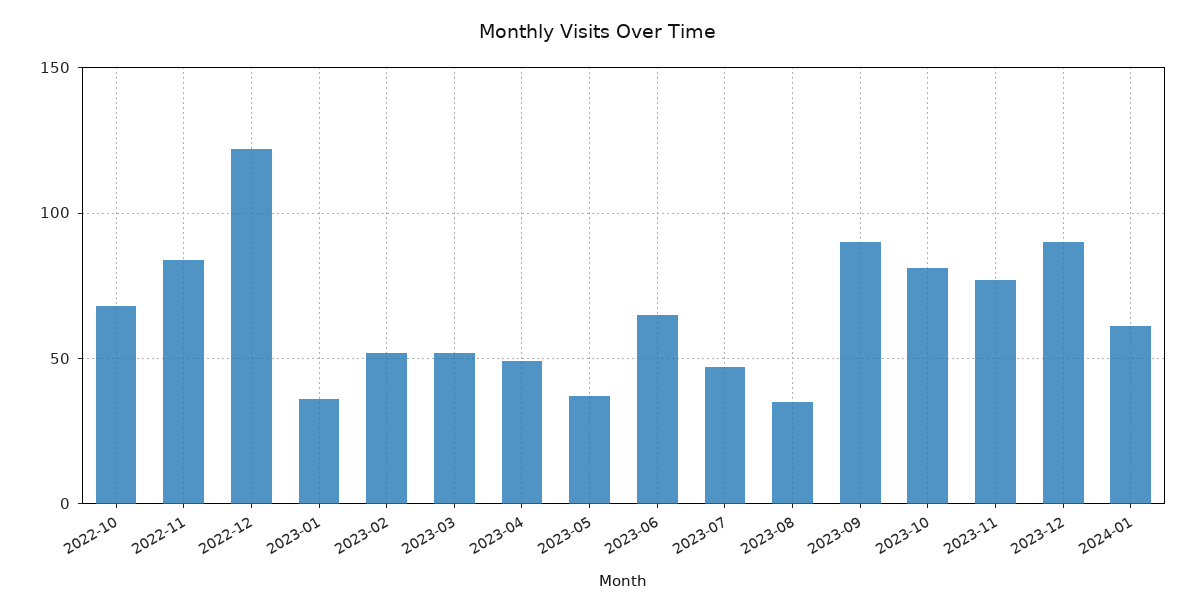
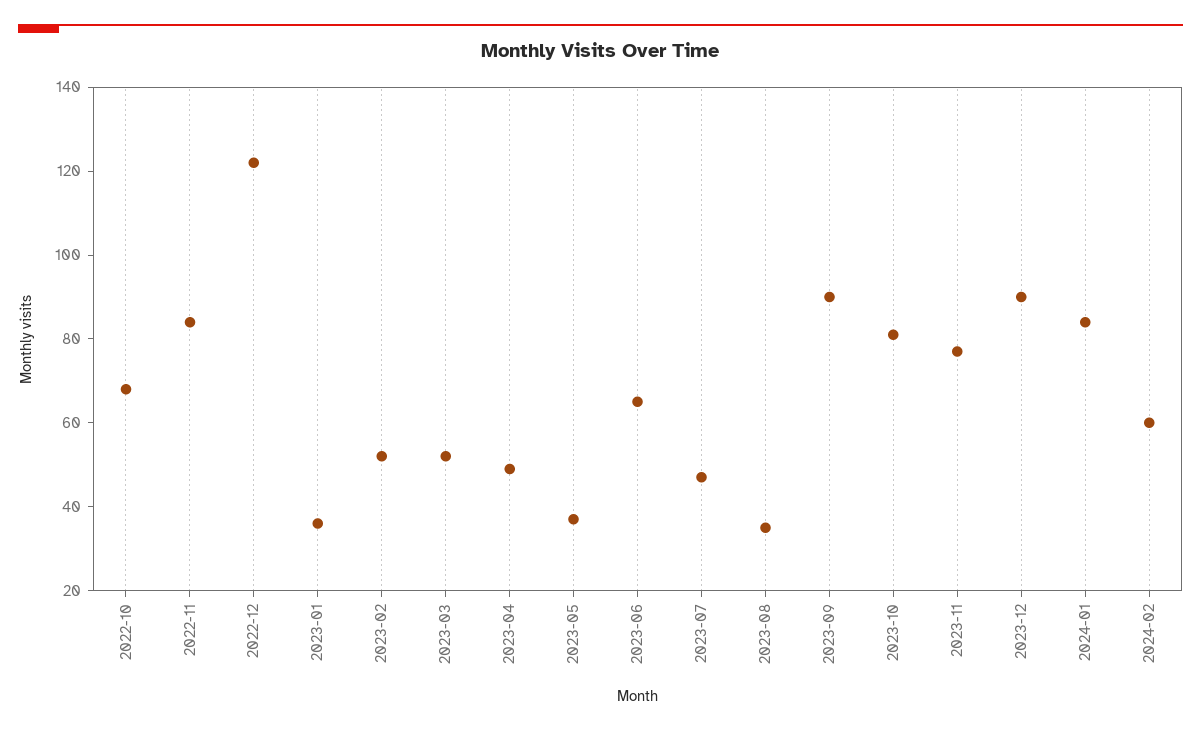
2024-01: 60 -> 85
2024-02: none -> 60

